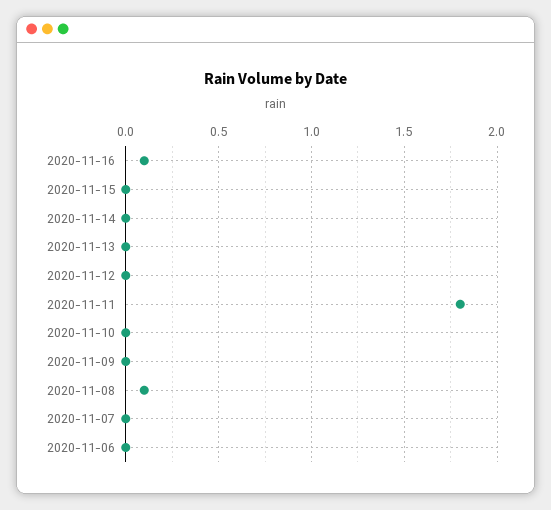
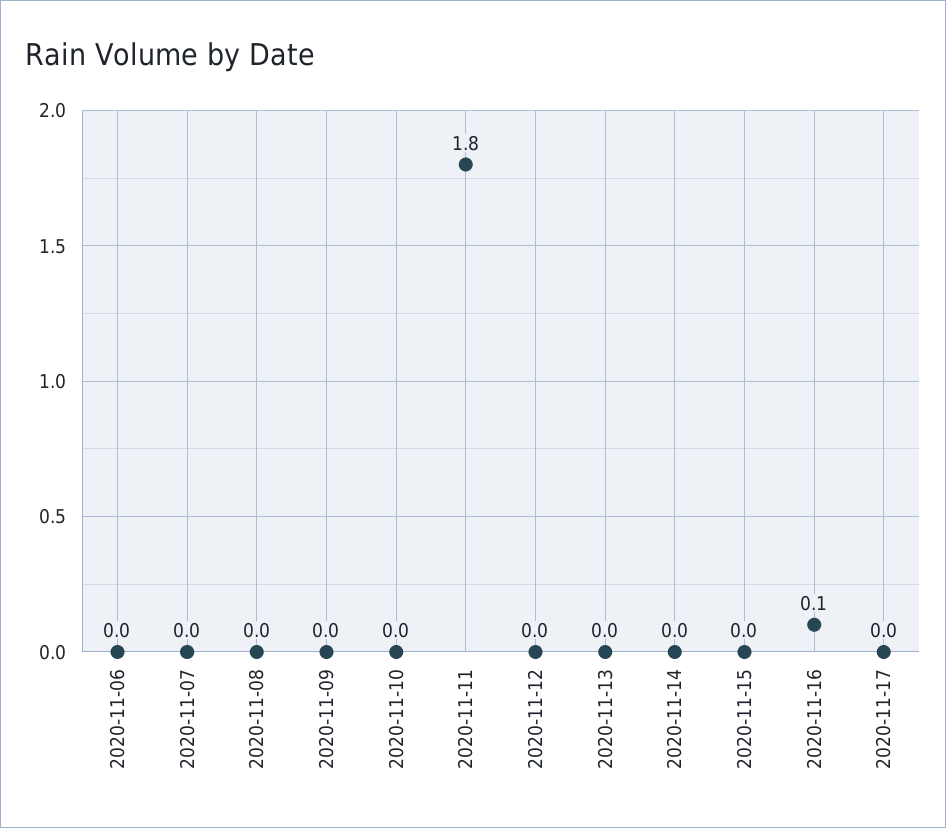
2020-11-08: 0.1 -> 0
2020-11-17: none -> 0

